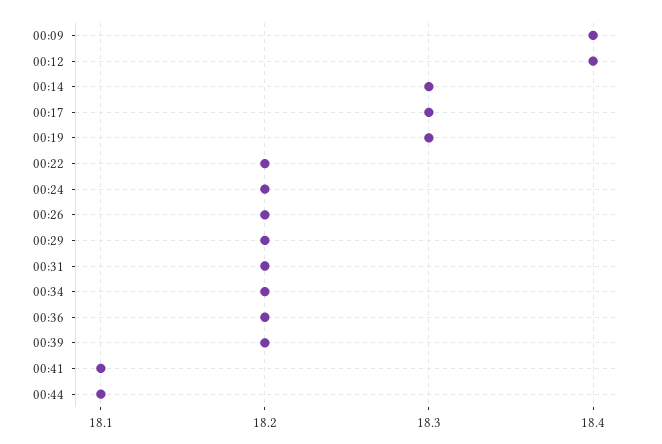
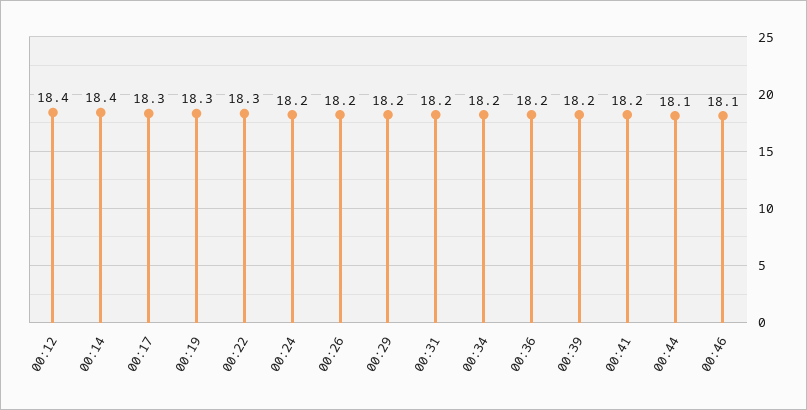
00:09: 18.4 -> none
00:14: 18.3 -> 18.4
00:22: 18.2 -> 18.3
00:41: 18.1 -> 18.2
00:46: none -> 18.1

